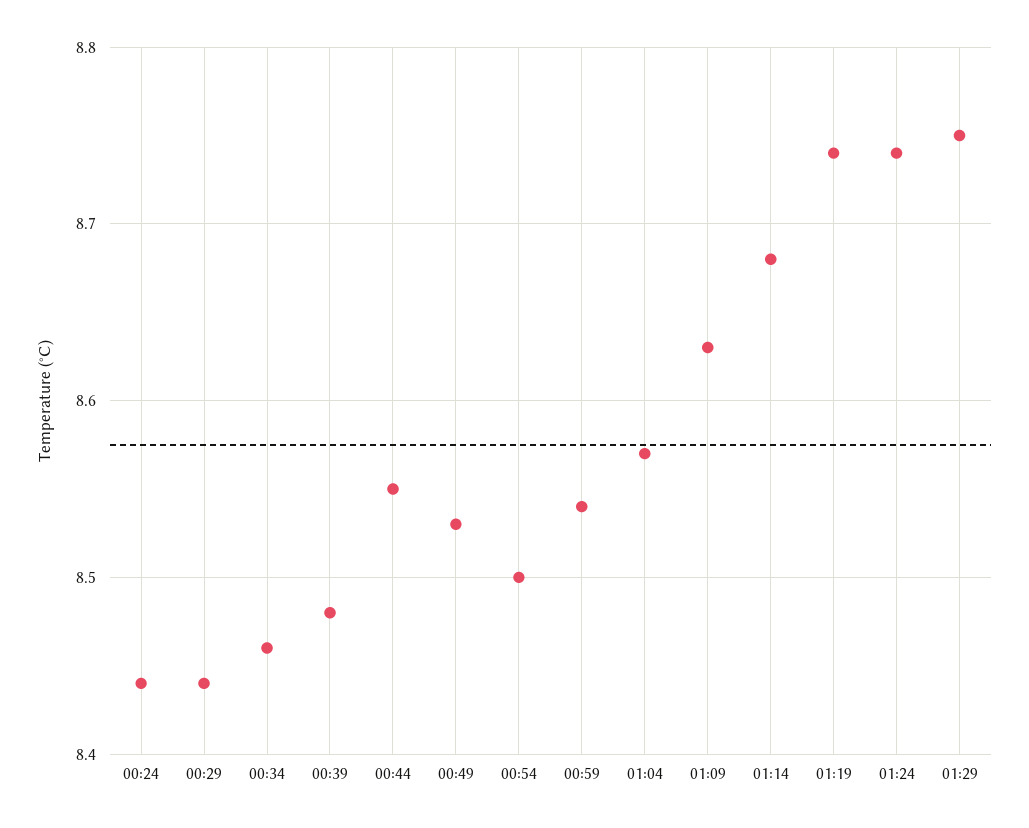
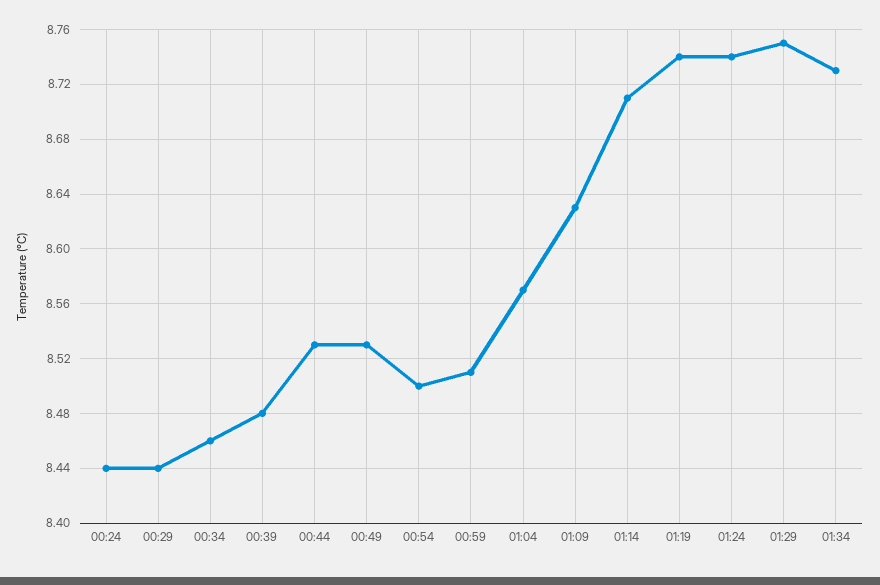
00:44: 8.55 -> 8.53
00:59: 8.54 -> 8.51
01:14: 8.68 -> 8.71
01:34: none -> 8.73

